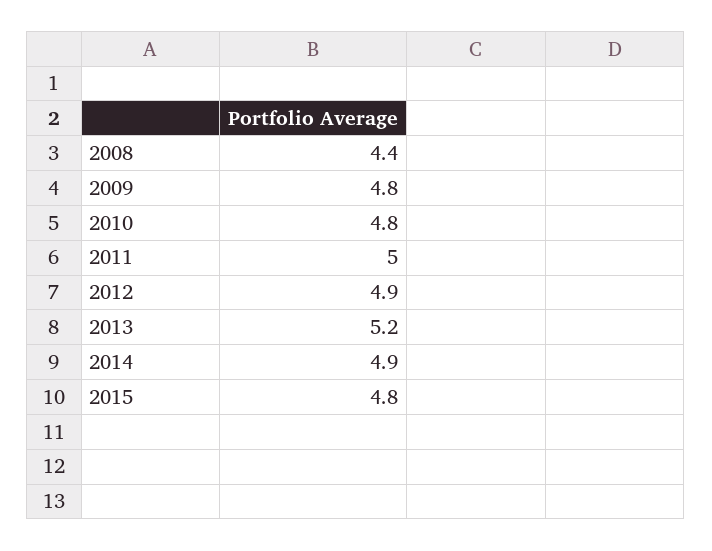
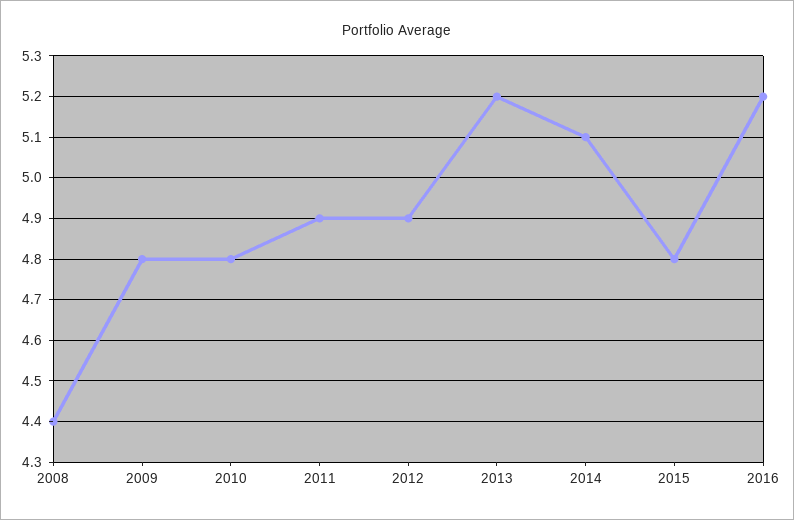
2011: 5 -> 4.9
2014: 4.9 -> 5.1
2016: none -> 5.2

